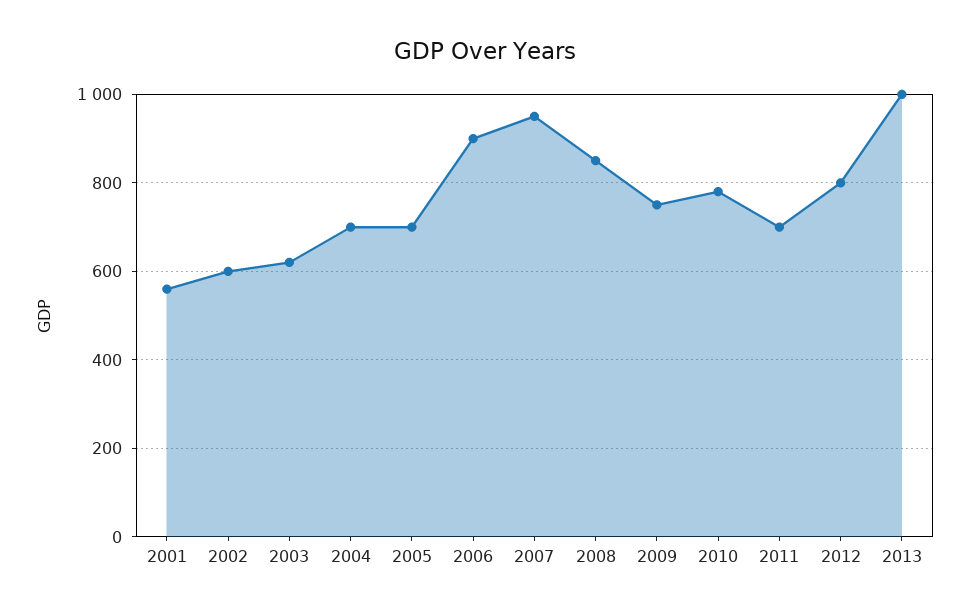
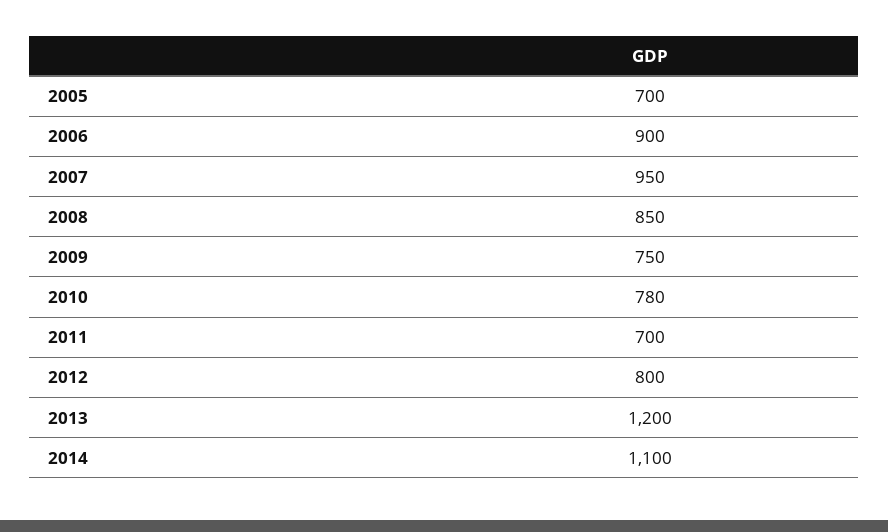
2001: 560 -> none
2002: 600 -> none
2003: 620 -> none
2004: 700 -> none
2013: 1000 -> 1200
2014: none -> 1100

